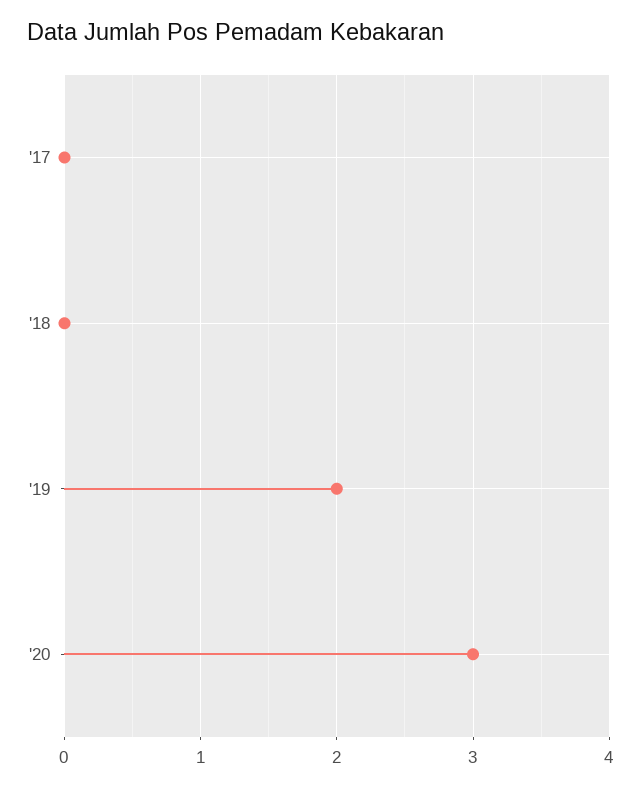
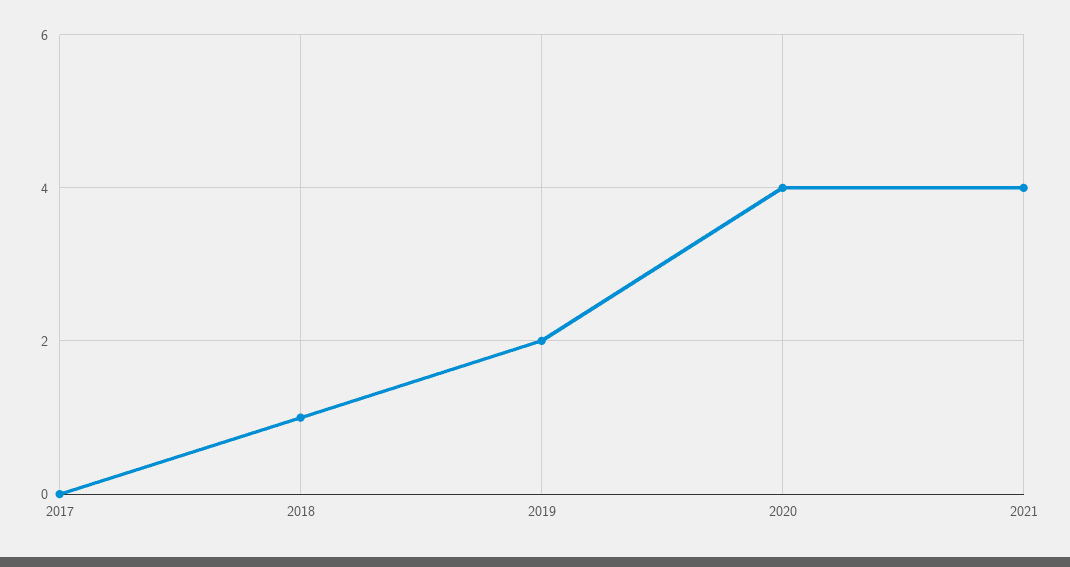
'18: 0 -> 1
'20: 3 -> 4
2021: none -> 4

